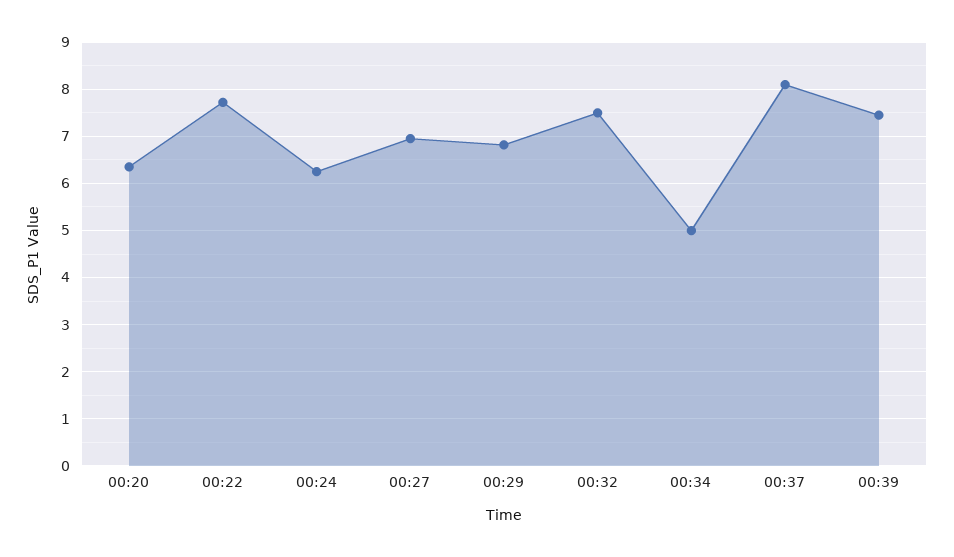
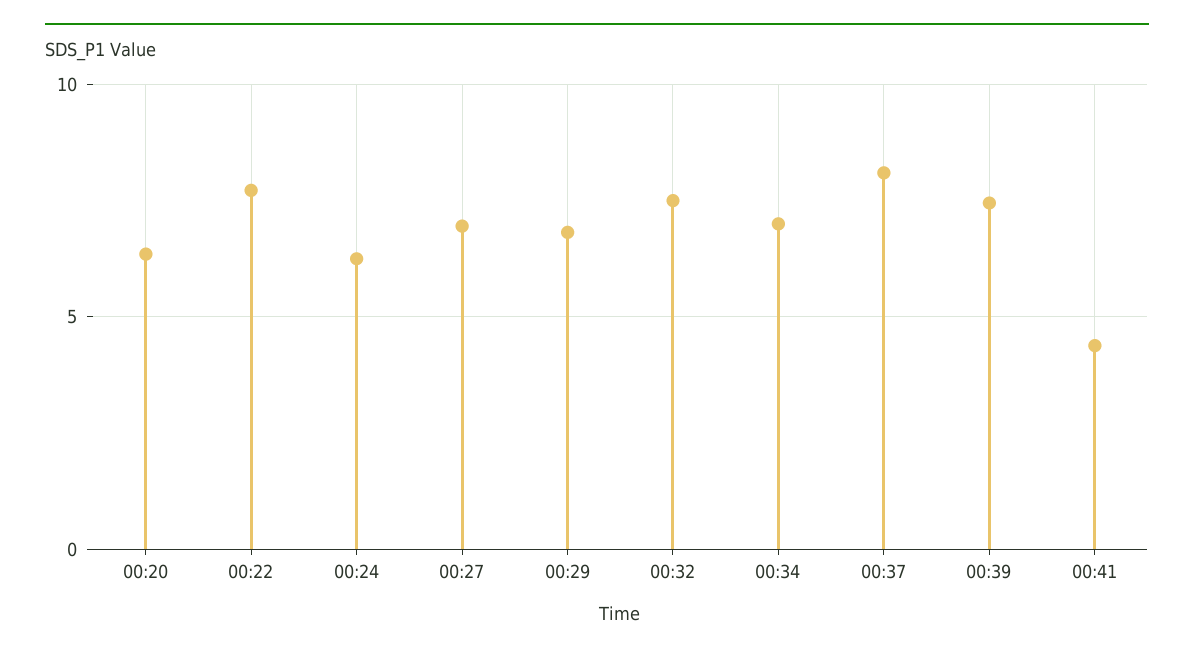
00:34: 5 -> 7
00:41: none -> 4.5

